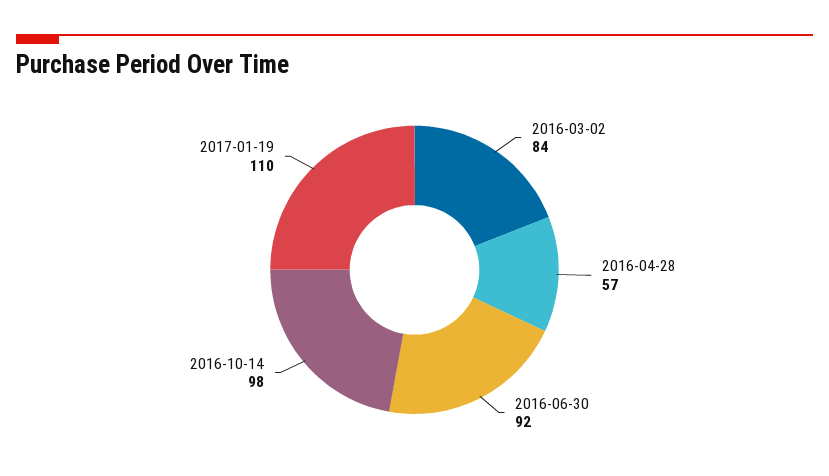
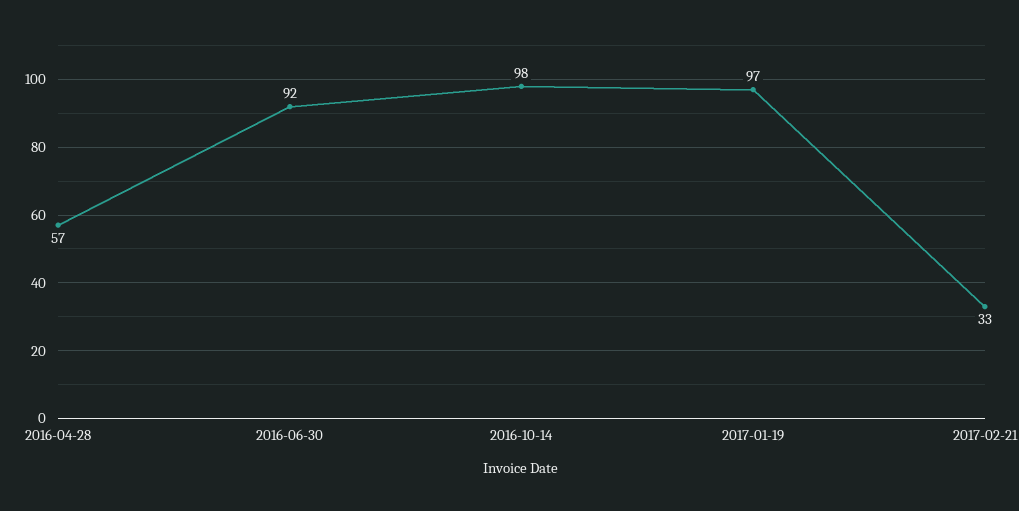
2016-03-02: 84 -> none
2017-01-19: 110 -> 97
2017-02-21: none -> 33

